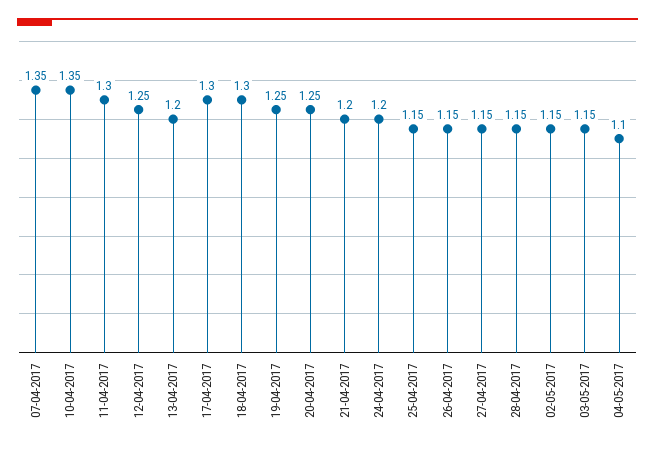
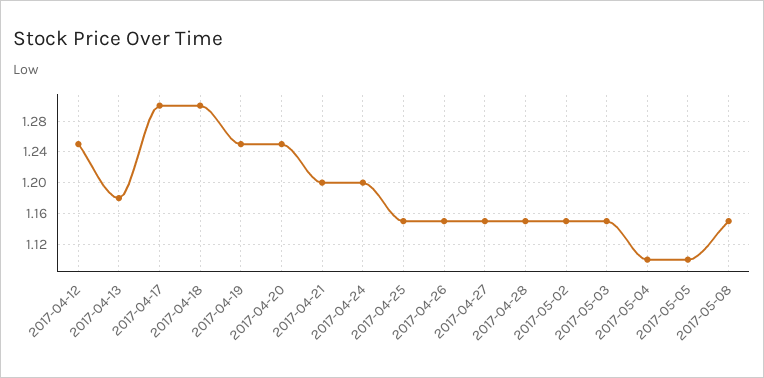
07-04-2017: 1.35 -> none
10-04-2017: 1.35 -> none
11-04-2017: 1.3 -> none
13-04-2017: 1.2 -> 1.18
2017-05-05: none -> 1.1
2017-05-08: none -> 1.15

